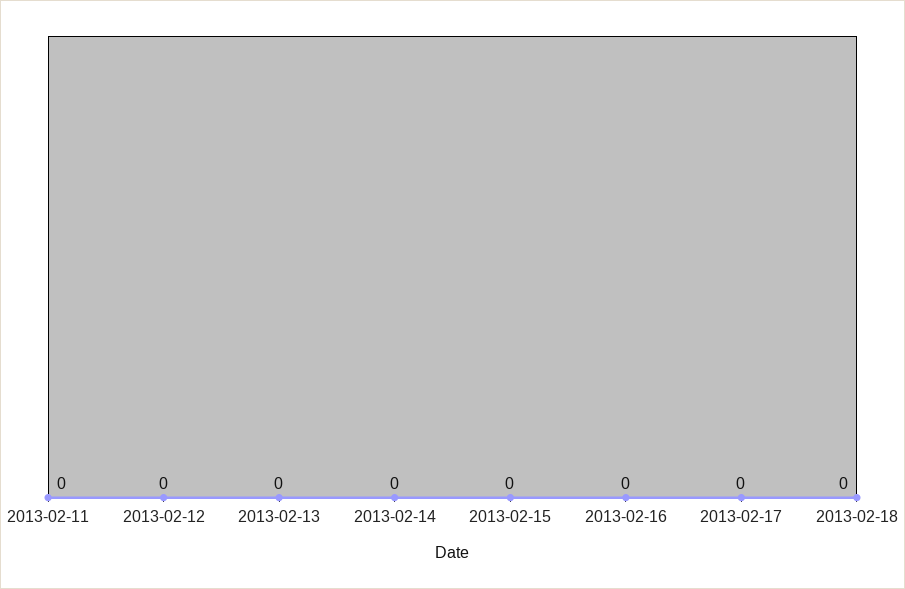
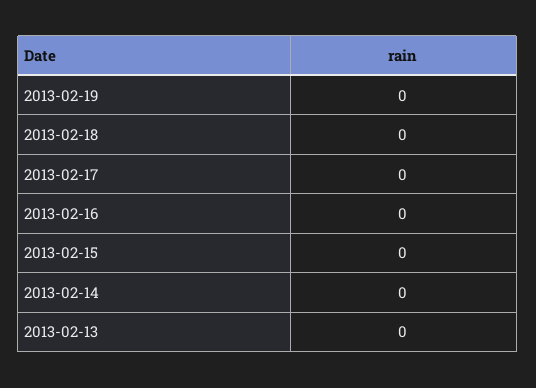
2013-02-11: 0 -> none
2013-02-12: 0 -> none
2013-02-19: none -> 0

